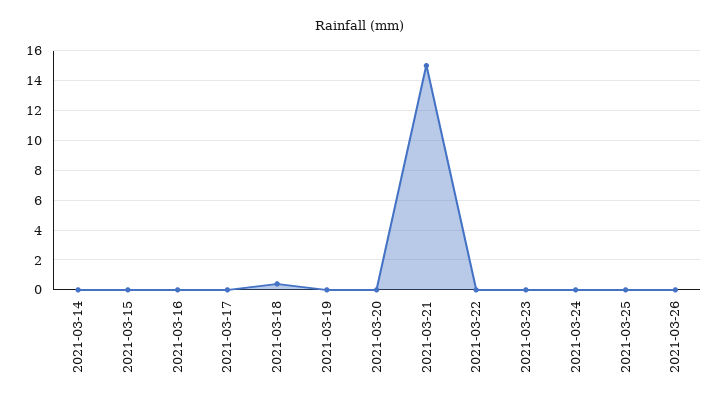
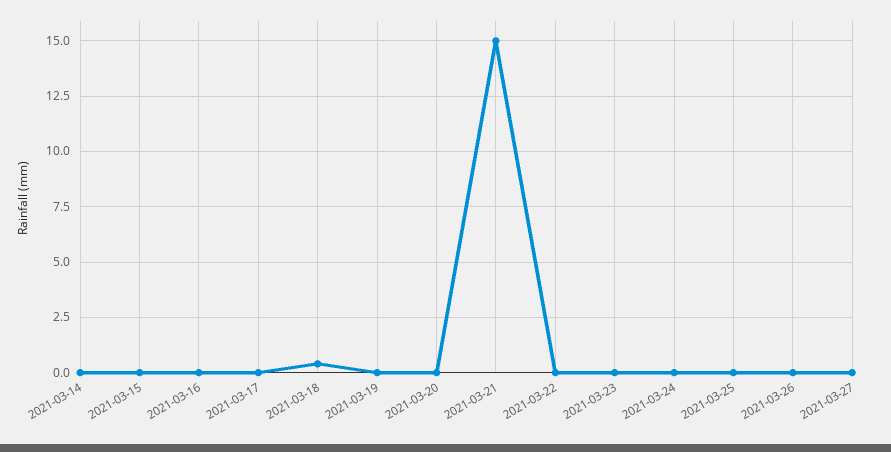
2021-03-27: none -> 0

